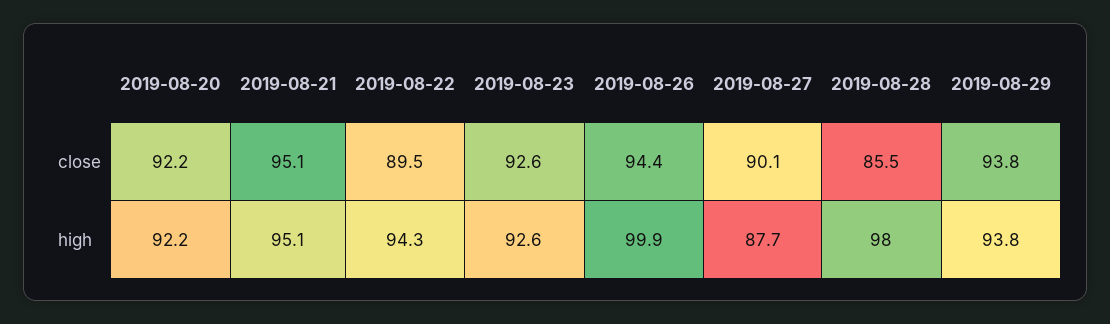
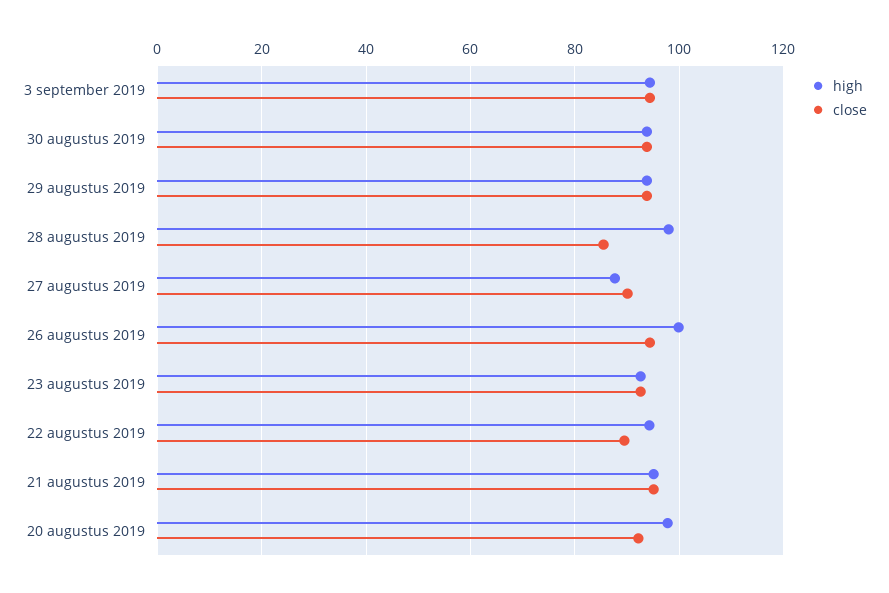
high, 2019-08-20: 92.2 -> 98
high, 3 september 2019: none -> 94
close, 3 september 2019: none -> 94
high, 30 augustus 2019: none -> 94
close, 30 augustus 2019: none -> 94

